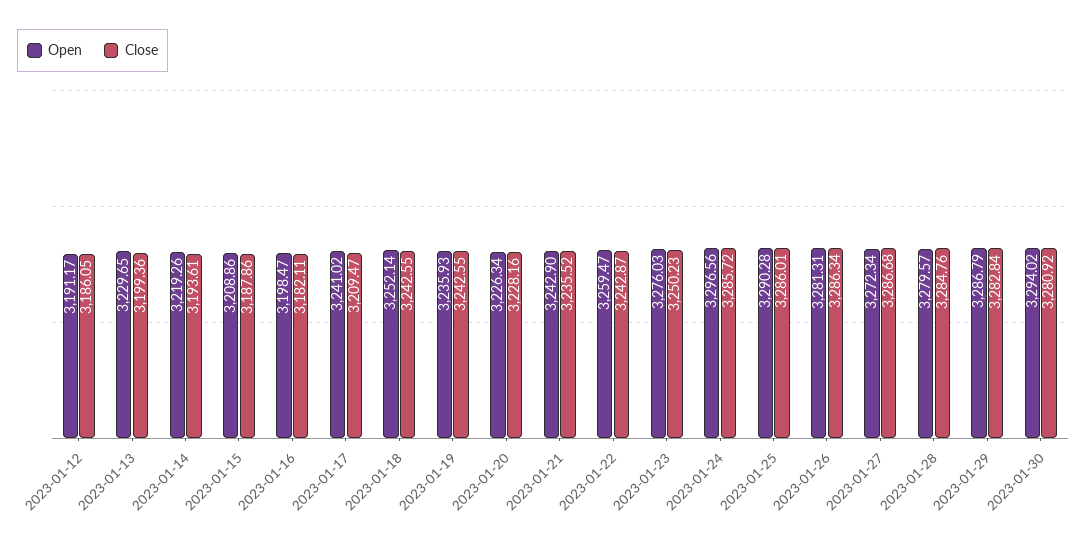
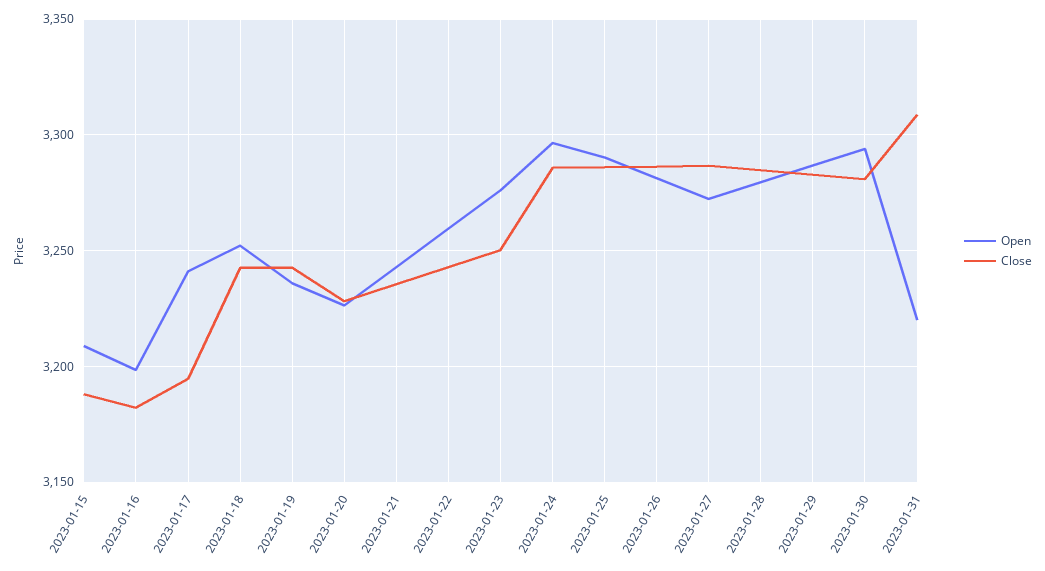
Open, 2023-01-12: 3191.17 -> none
Close, 2023-01-12: 3186.05 -> none
Open, 2023-01-13: 3229.65 -> none
Close, 2023-01-13: 3199.36 -> none
Open, 2023-01-14: 3219.26 -> none
Close, 2023-01-14: 3193.61 -> none
Close, 2023-01-17: 3209.47 -> 3195
Open, 2023-01-31: none -> 3220
Close, 2023-01-31: none -> 3310

